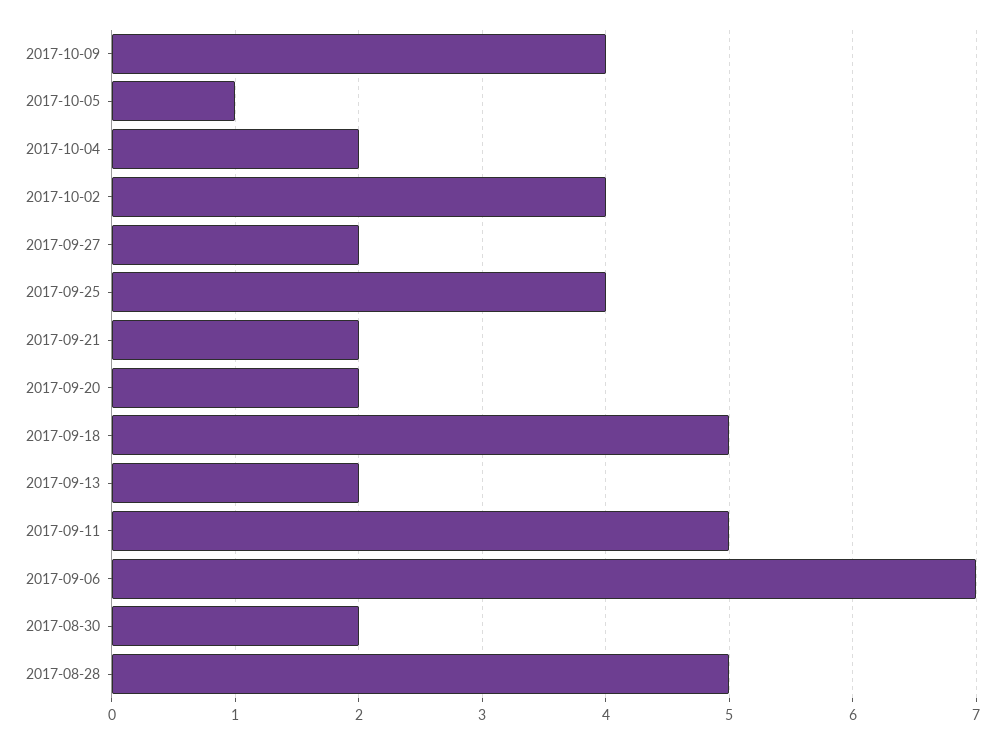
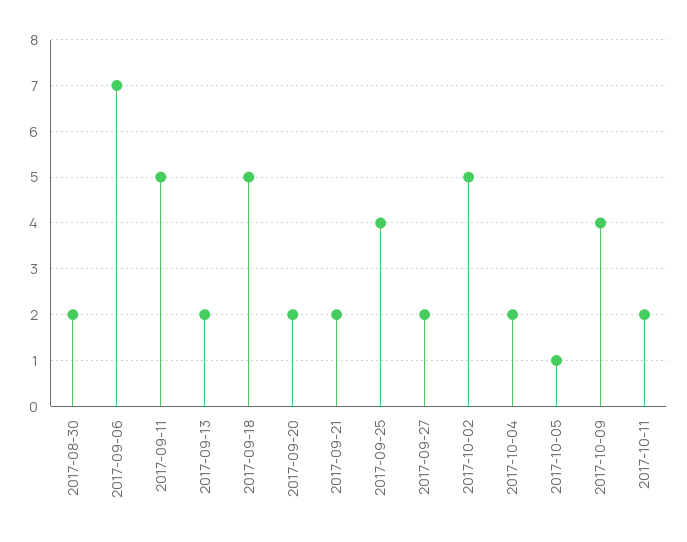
2017-10-02: 4 -> 5
2017-08-28: 5 -> none
2017-10-11: none -> 2

